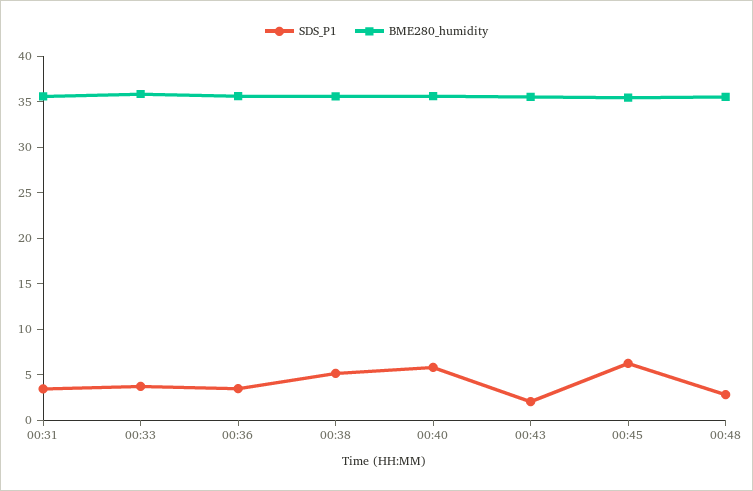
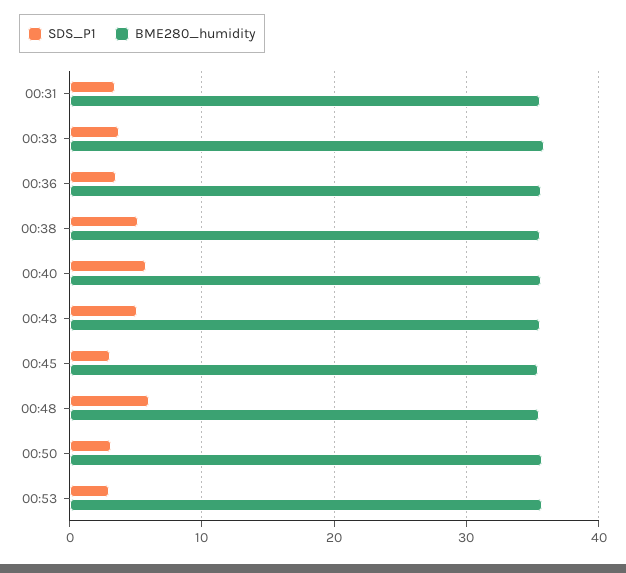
SDS_P1, 00:43: 2 -> 5
SDS_P1, 00:45: 6 -> 3
SDS_P1, 00:48: 3 -> 6
SDS_P1, 00:50: none -> 3
BME280_humidity, 00:50: none -> 36
SDS_P1, 00:53: none -> 3
BME280_humidity, 00:53: none -> 36

